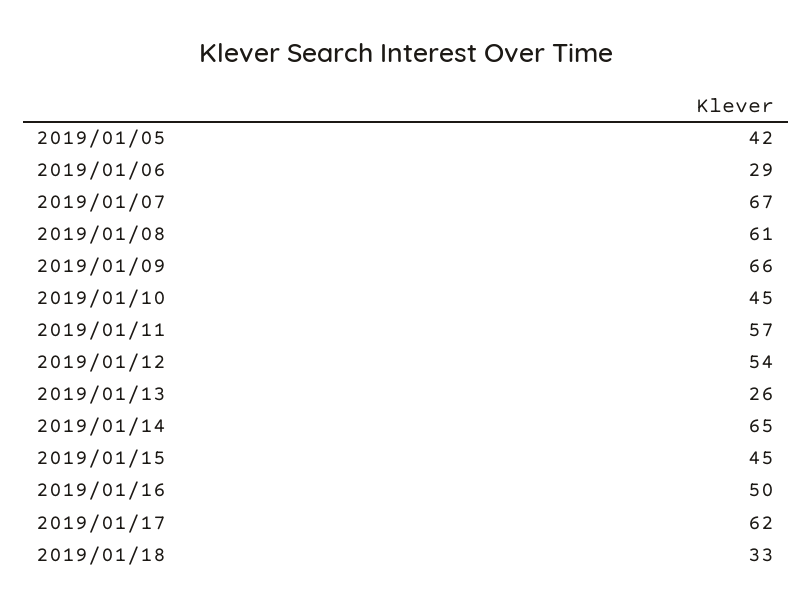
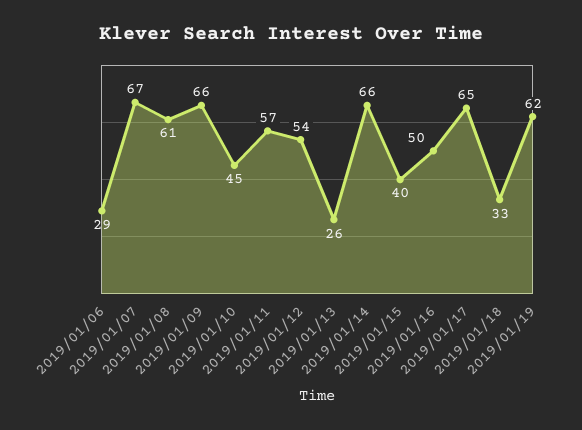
2019/01/05: 42 -> none
2019/01/14: 65 -> 66
2019/01/15: 45 -> 40
2019/01/17: 62 -> 65
2019/01/19: none -> 62

